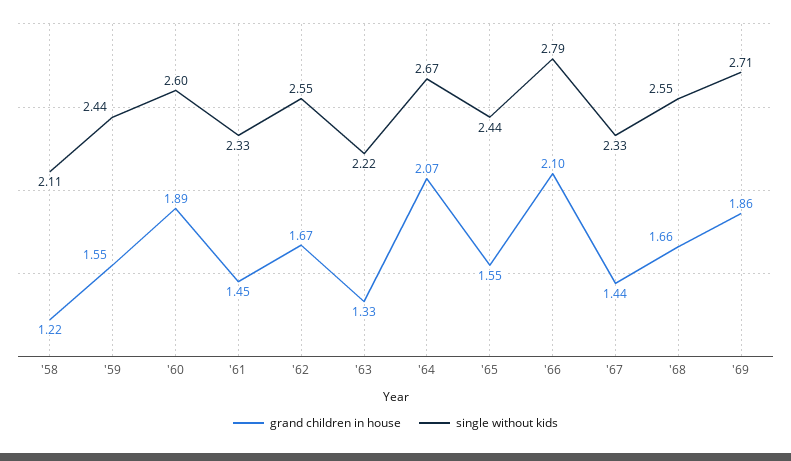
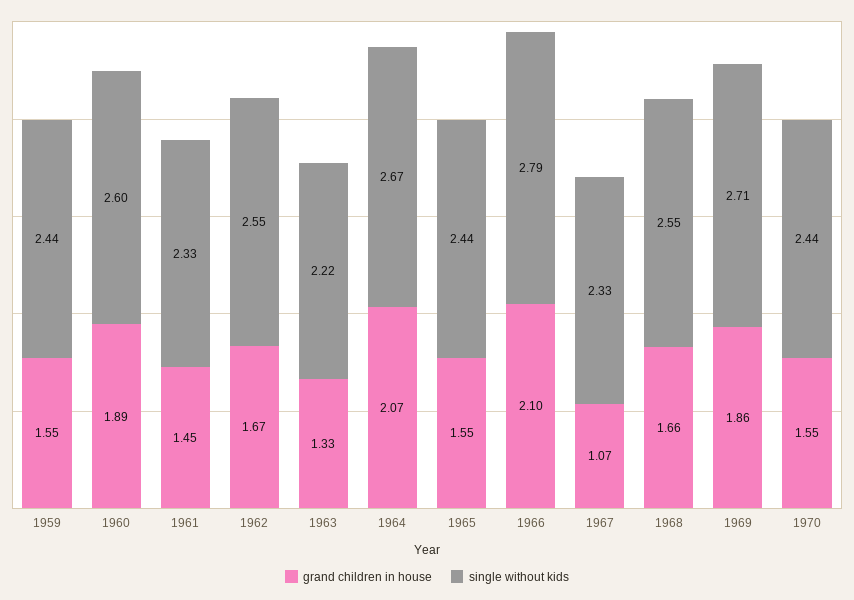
grand children in house, '58: 1.22 -> none
single without kids, '58: 2.11 -> none
grand children in house, '67: 1.44 -> 1.07
grand children in house, 1970: none -> 1.55
single without kids, 1970: none -> 2.44

